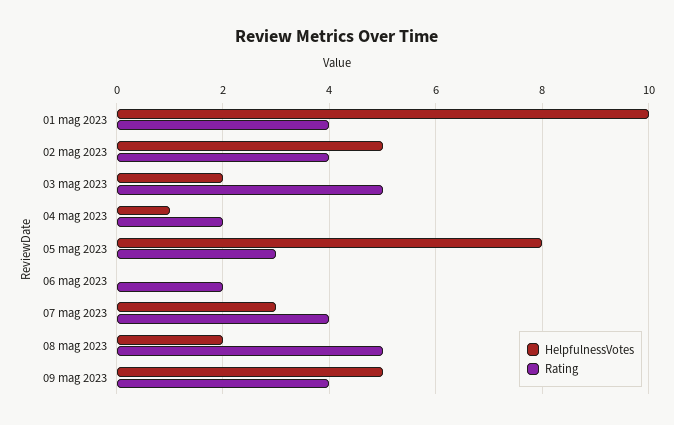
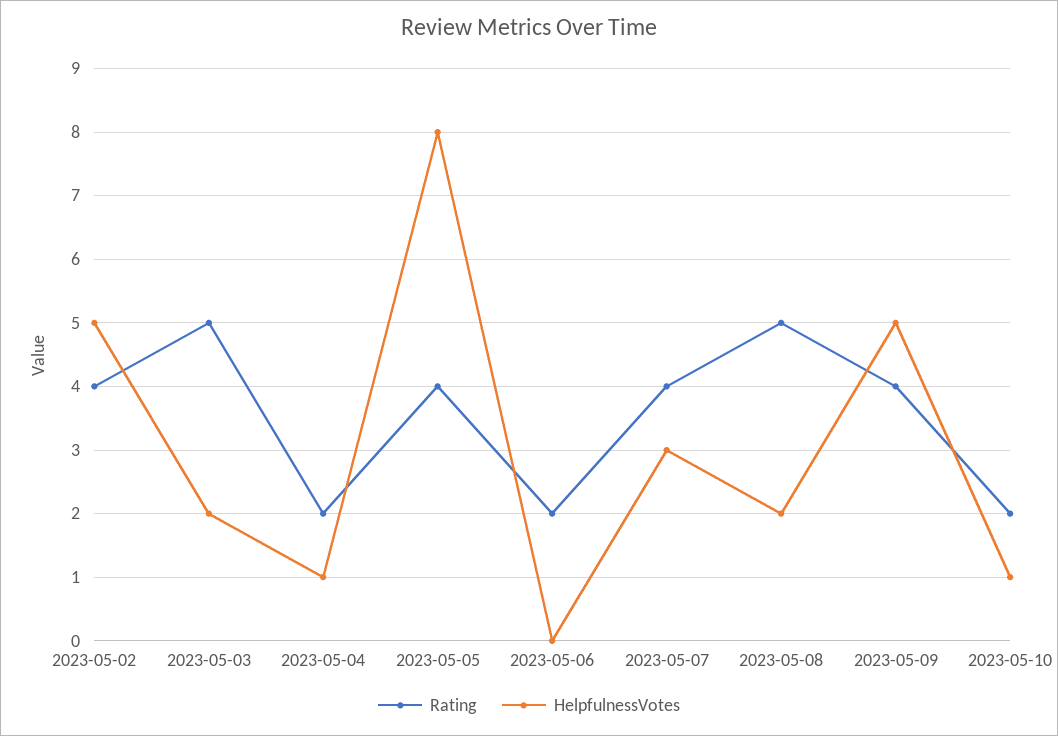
HelpfulnessVotes, 01 mag 2023: 10 -> none
Rating, 01 mag 2023: 4 -> none
Rating, 05 mag 2023: 3 -> 4
Rating, 2023-05-10: none -> 2
HelpfulnessVotes, 2023-05-10: none -> 1

